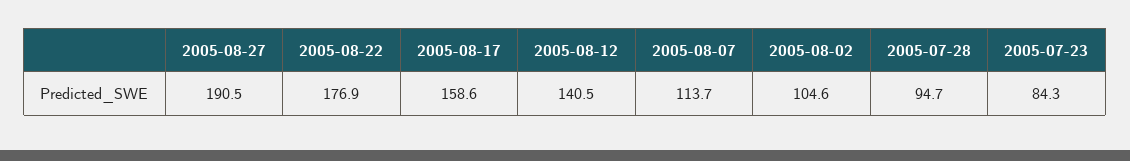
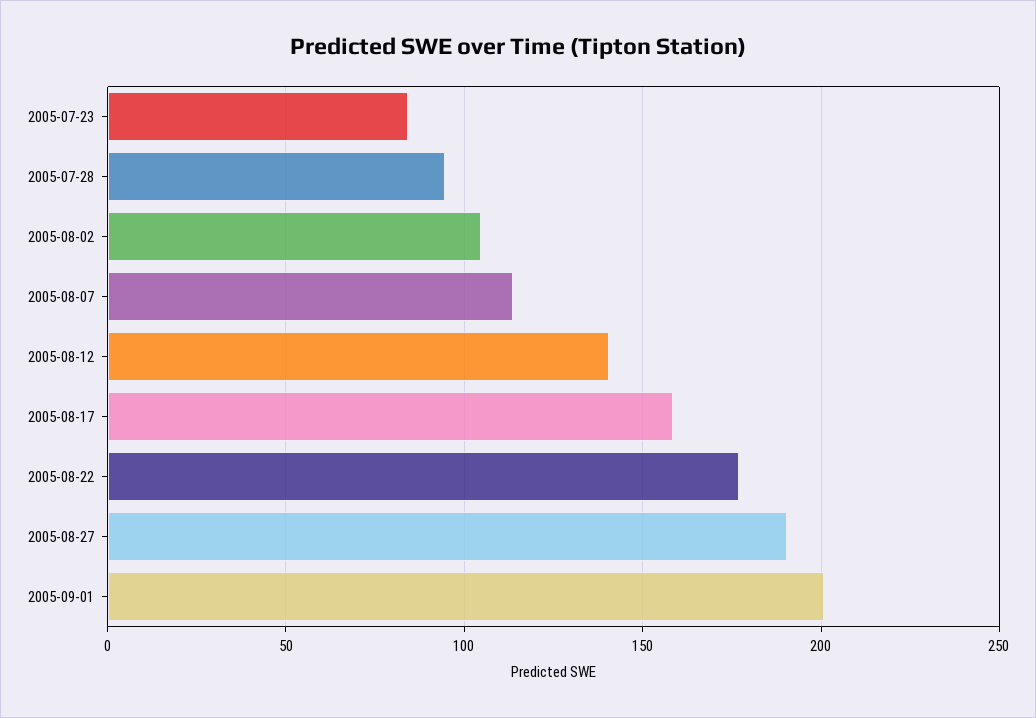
2005-09-01: none -> 200

